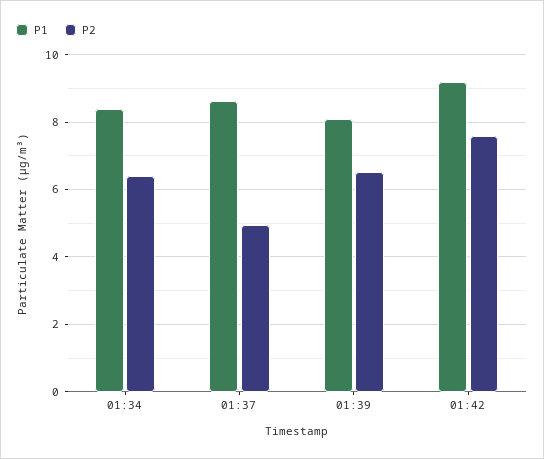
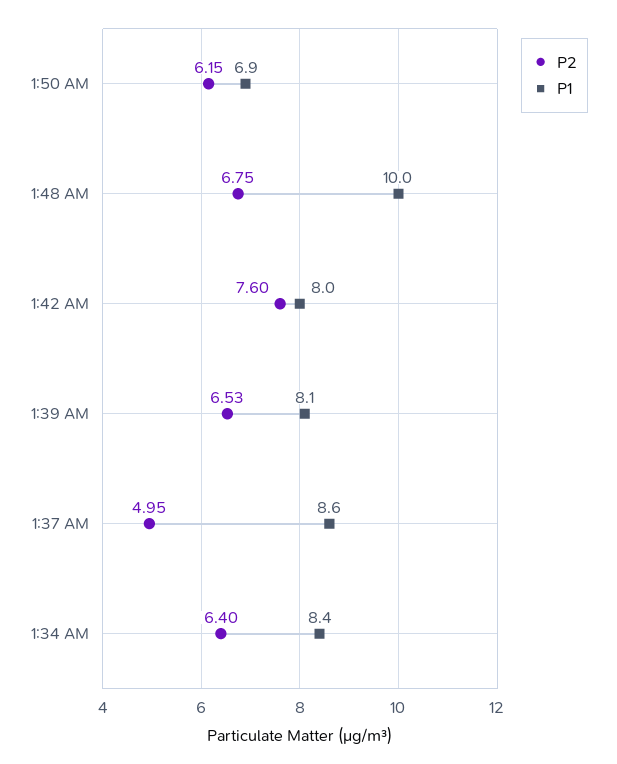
P1, 01:42: 9.2 -> 8
P2, 1:50 AM: none -> 6.15
P1, 1:50 AM: none -> 6.9
P2, 1:48 AM: none -> 6.75
P1, 1:48 AM: none -> 10

